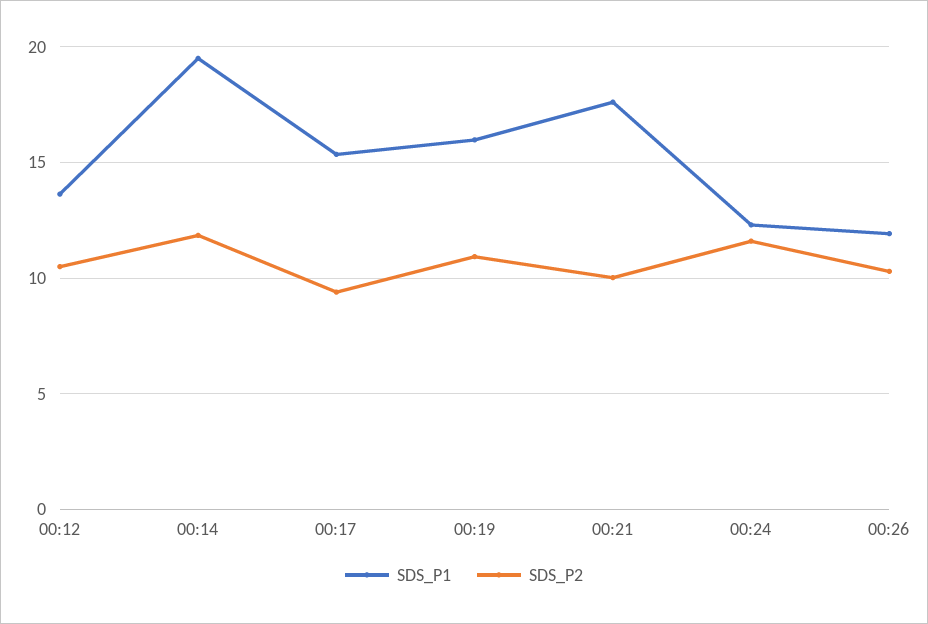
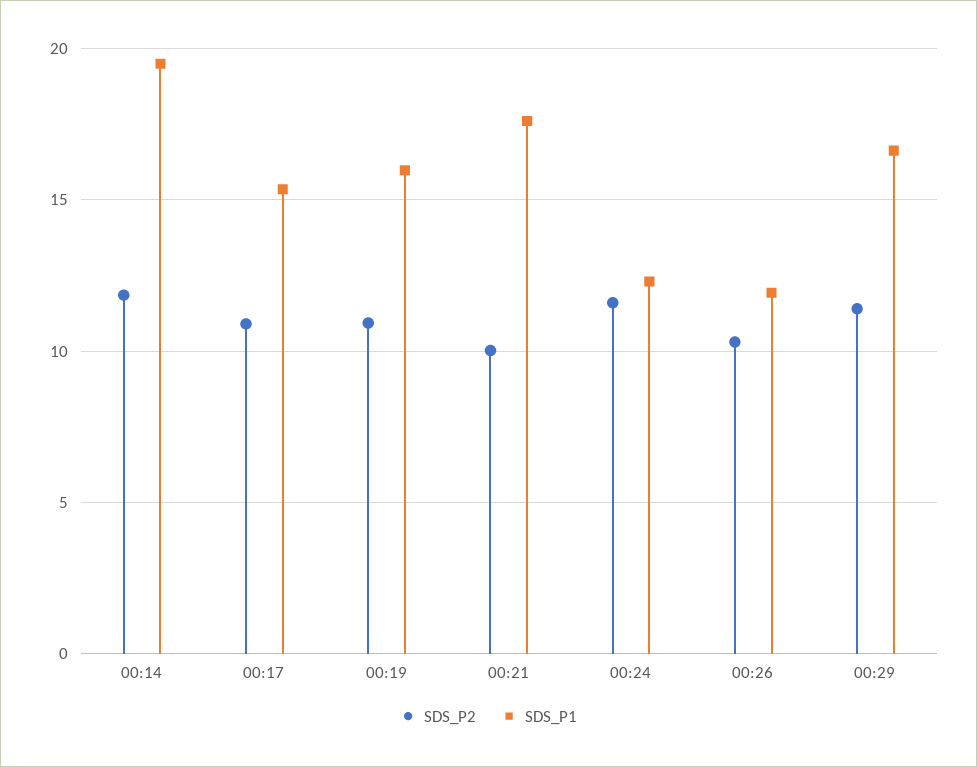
SDS_P1, 00:12: 13.5 -> none
SDS_P2, 00:12: 10.5 -> none
SDS_P2, 00:17: 9.5 -> 11
SDS_P2, 00:29: none -> 11.5
SDS_P1, 00:29: none -> 16.5

